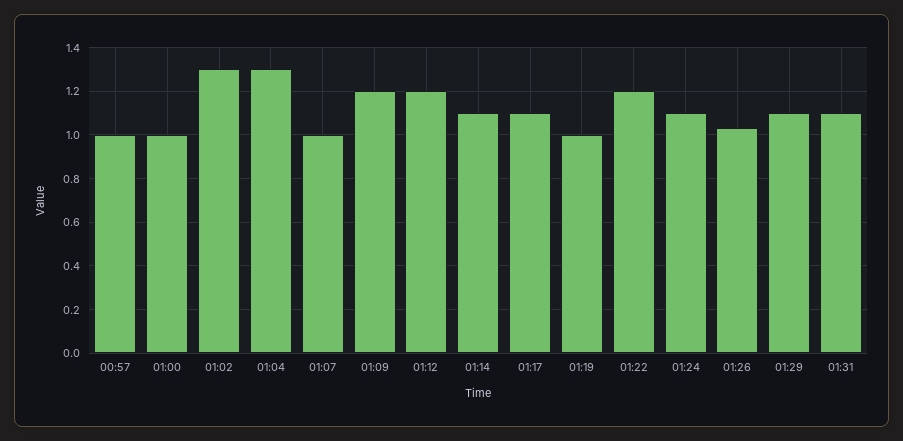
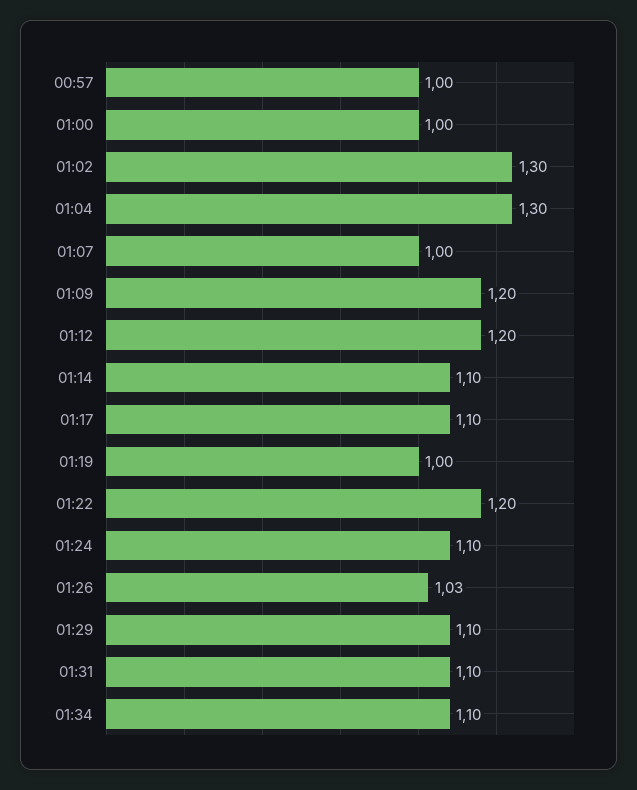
01:34: none -> 1.1

